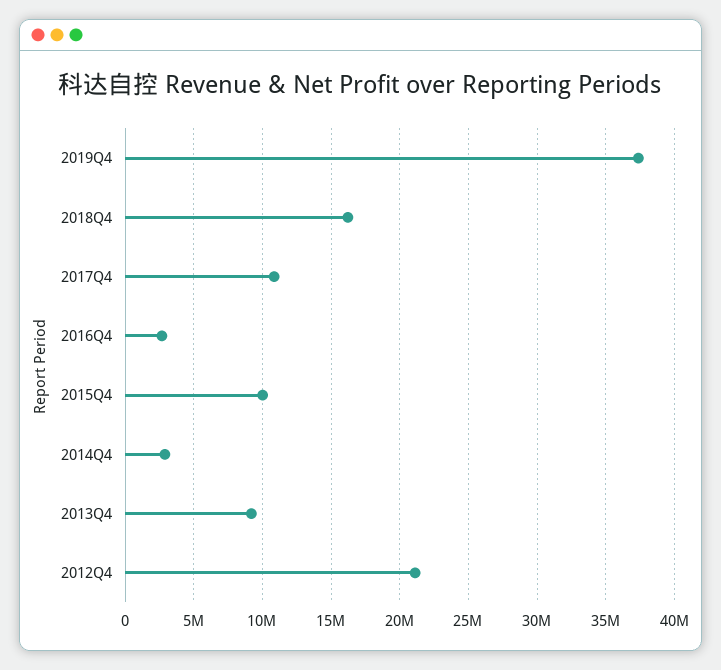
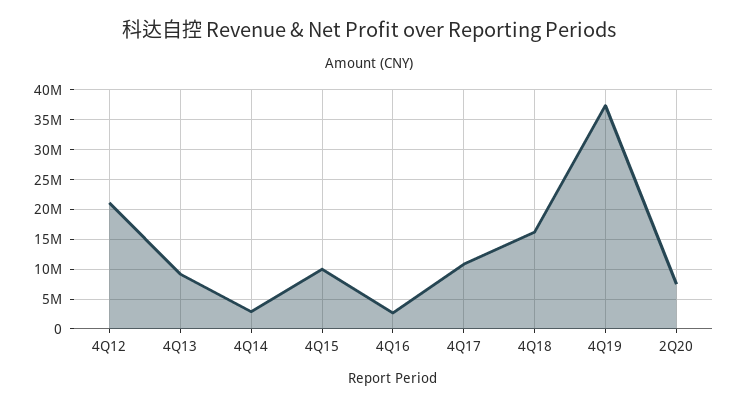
2Q20: none -> 7500000

